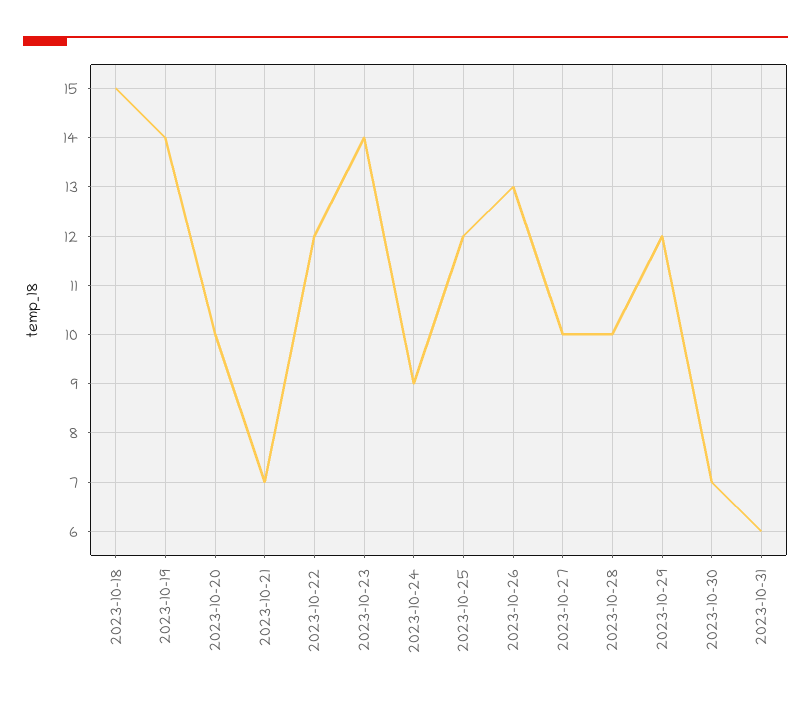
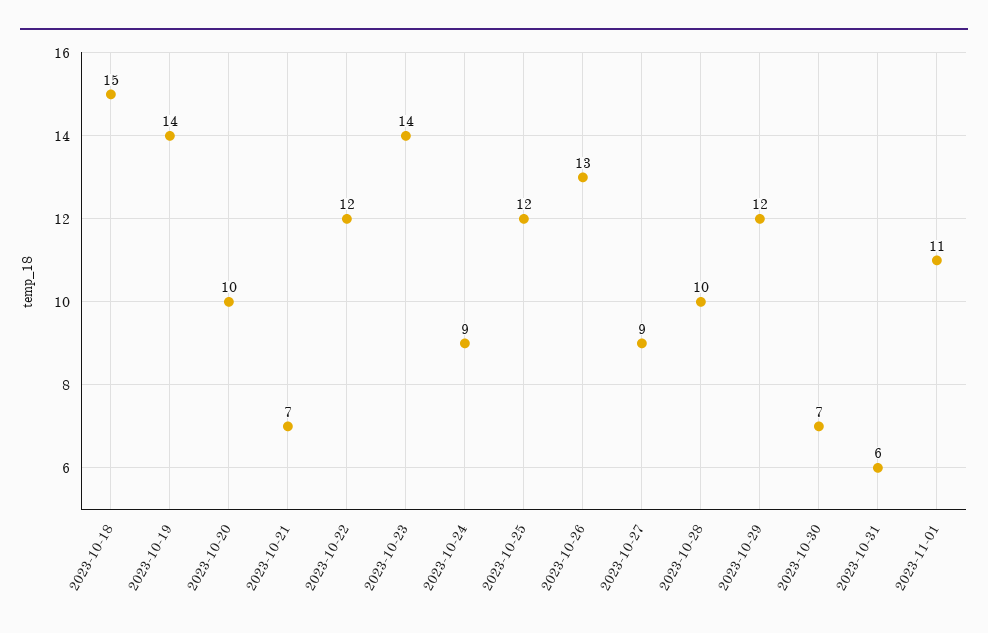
2023-10-27: 10 -> 9
2023-11-01: none -> 11

